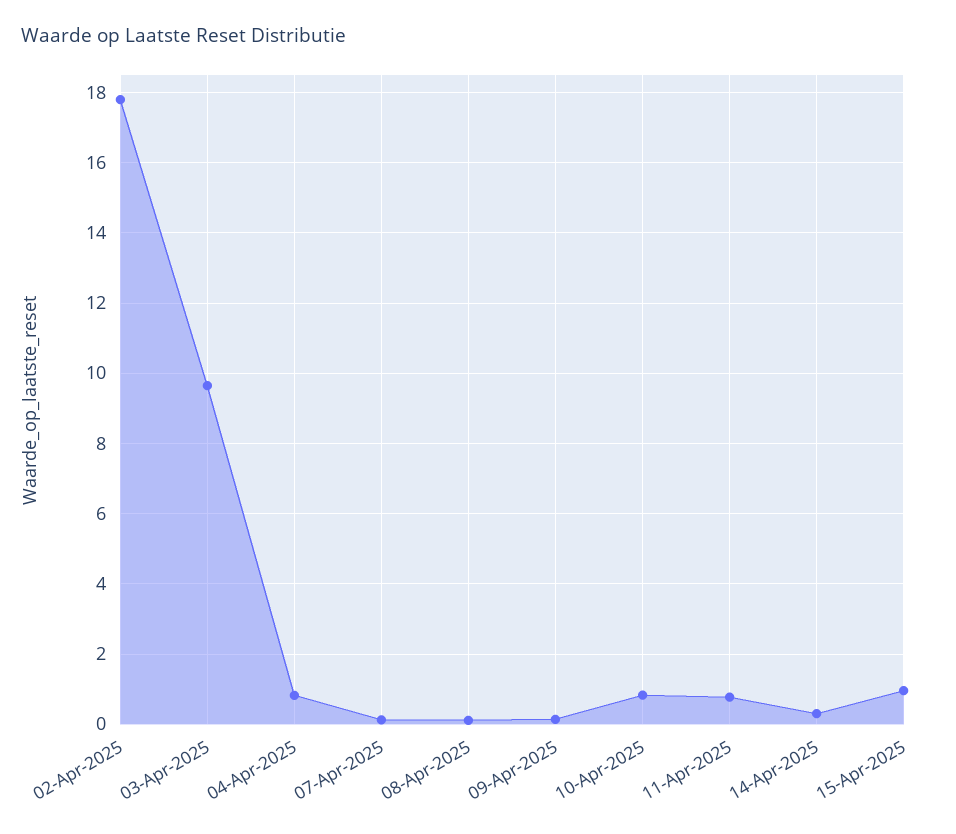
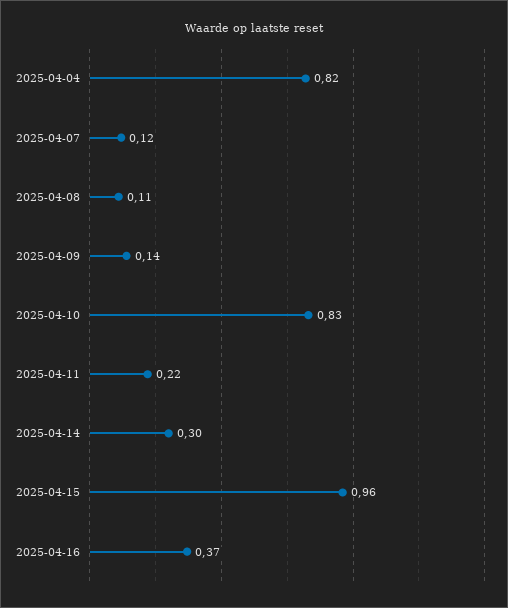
02-Apr-2025: 17.8 -> none
03-Apr-2025: 9.6 -> none
11-Apr-2025: 0.8 -> 0.22
2025-04-16: none -> 0.37

